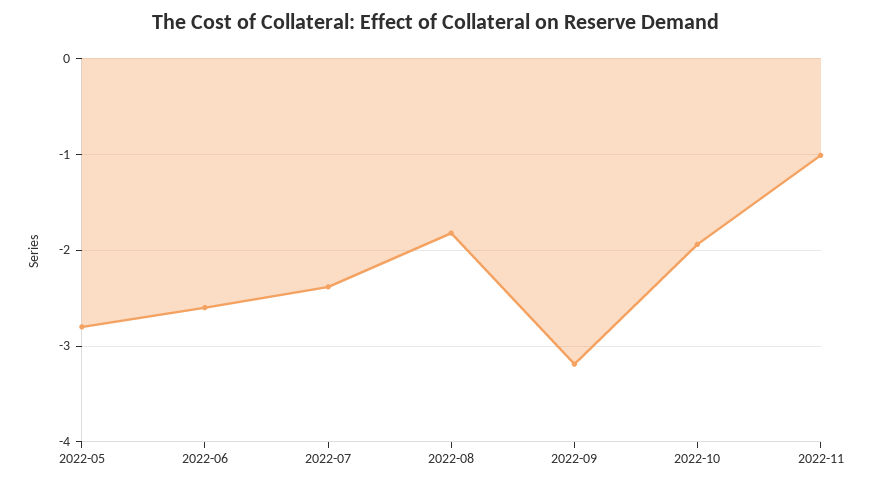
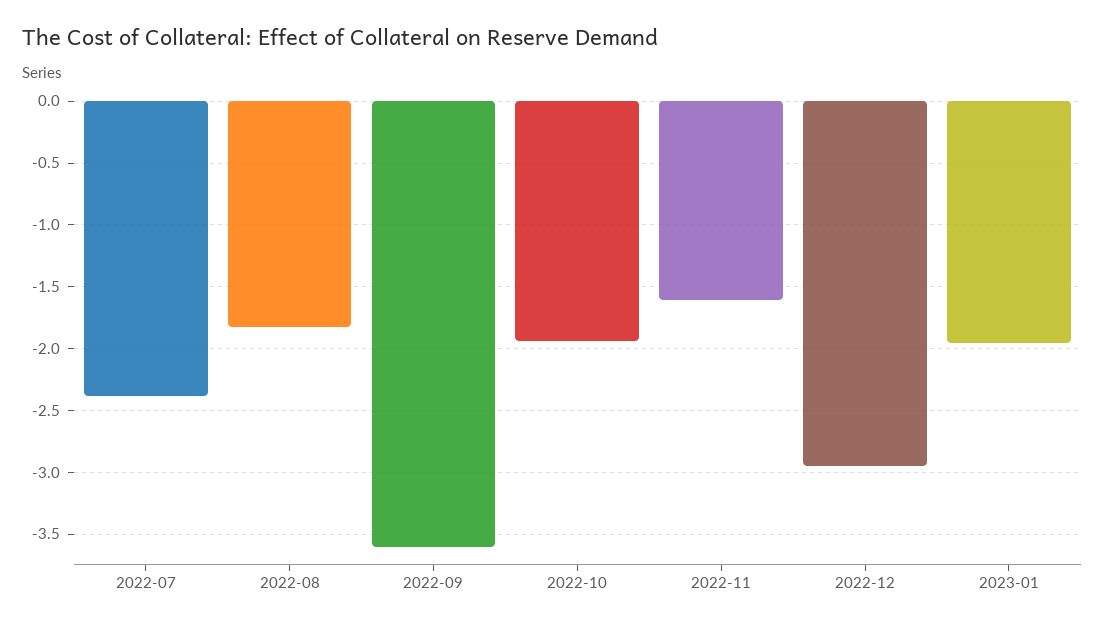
2022-05: -2.8 -> none
2022-06: -2.6 -> none
2022-09: -3.2 -> -3.6
2022-11: -1 -> -1.6
2022-12: none -> -2.95
2023-01: none -> -1.95

